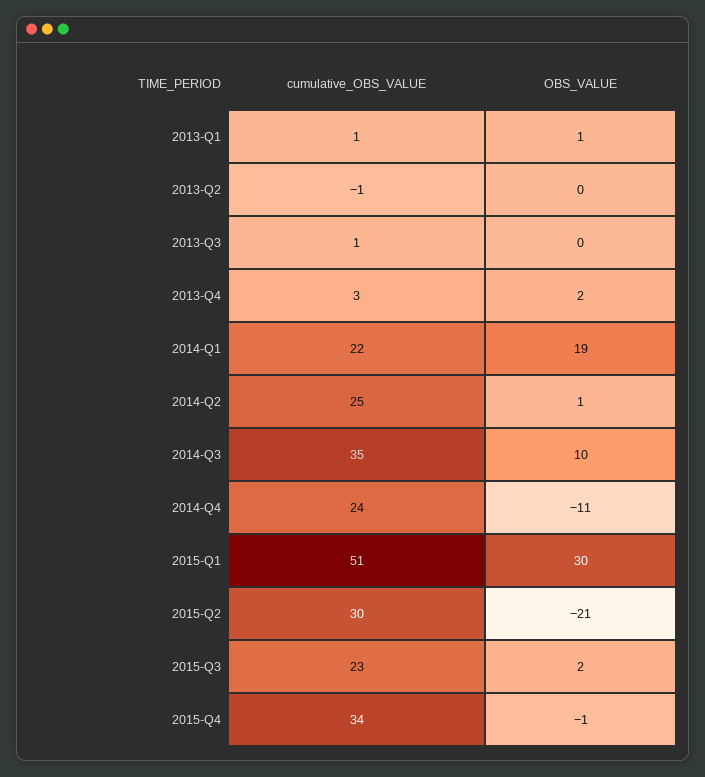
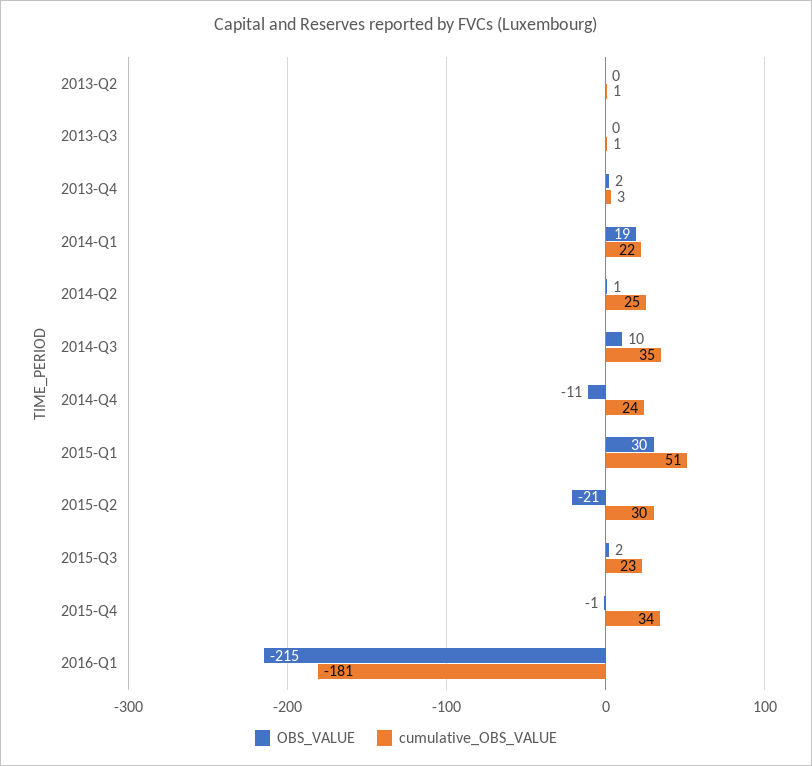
cumulative_OBS_VALUE, 2013-Q1: 1 -> none
OBS_VALUE, 2013-Q1: 1 -> none
cumulative_OBS_VALUE, 2013-Q2: -1 -> 1
OBS_VALUE, 2016-Q1: none -> -215
cumulative_OBS_VALUE, 2016-Q1: none -> -181

